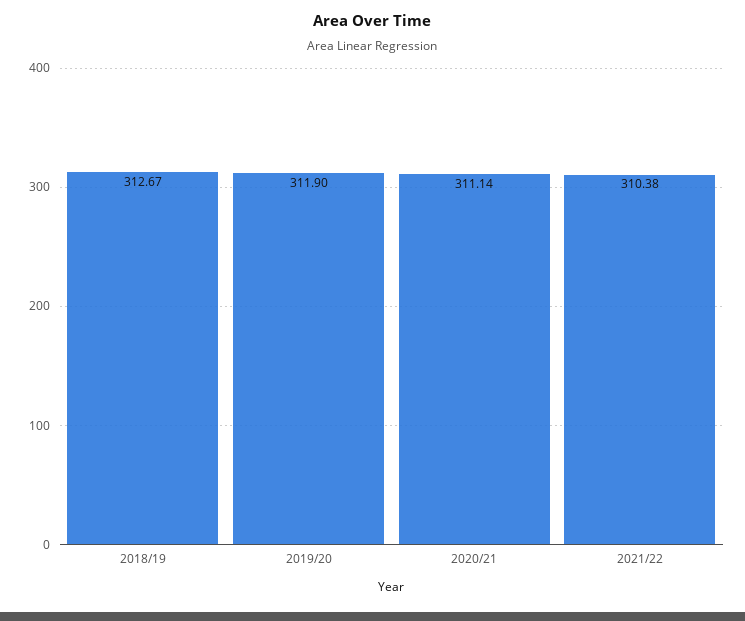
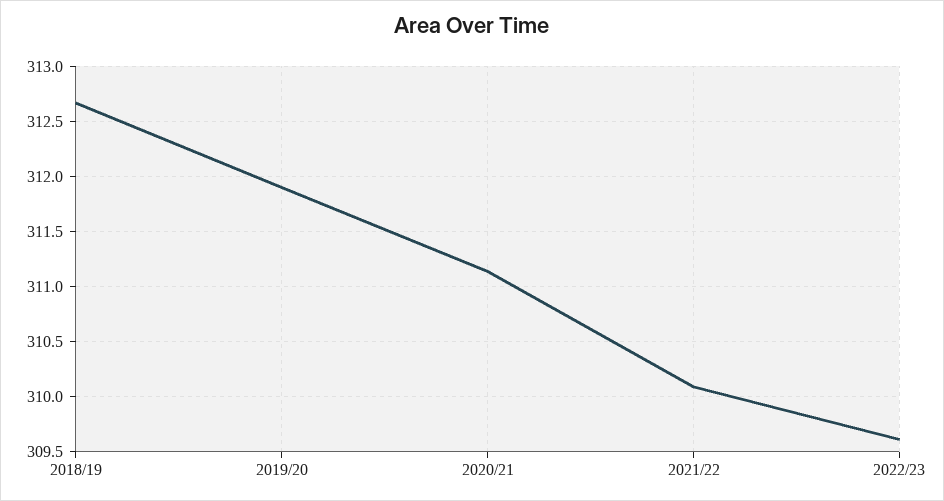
2021/22: 310.38 -> 310.1
2022/23: none -> 309.6

